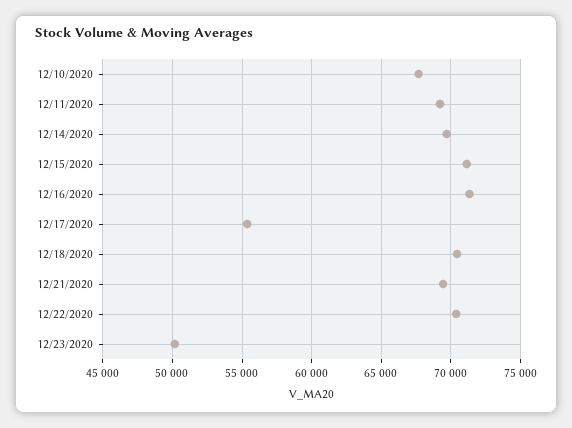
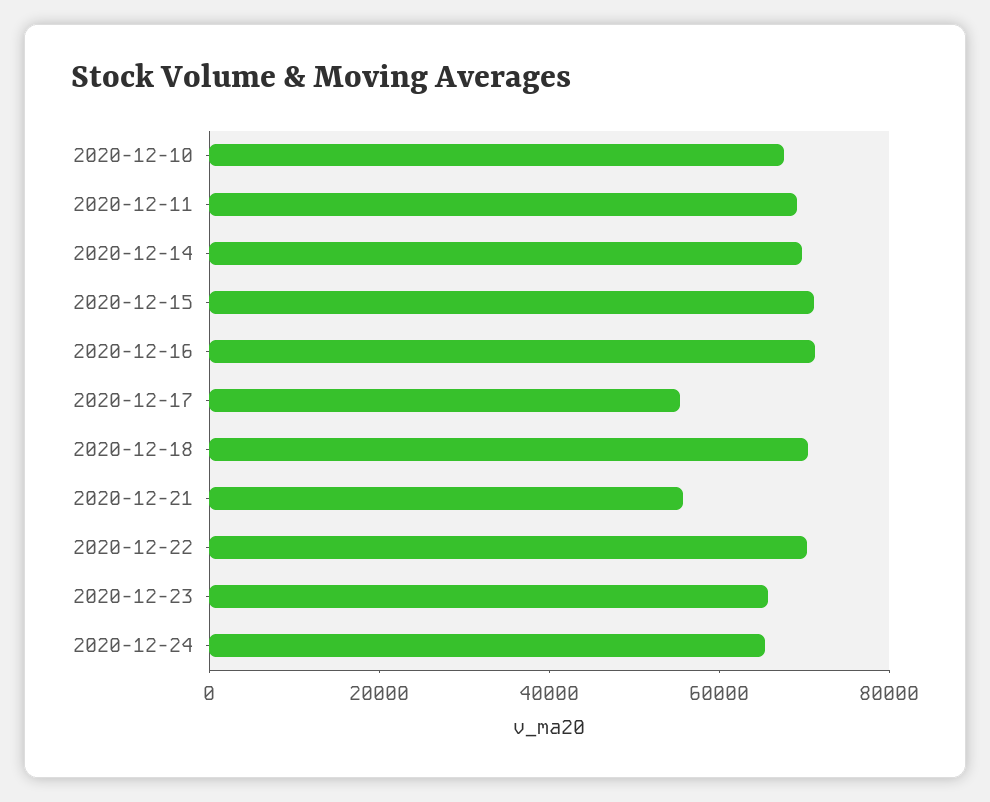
12/21/2020: 69500 -> 55000
12/23/2020: 50000 -> 65000
2020-12-24: none -> 65000

